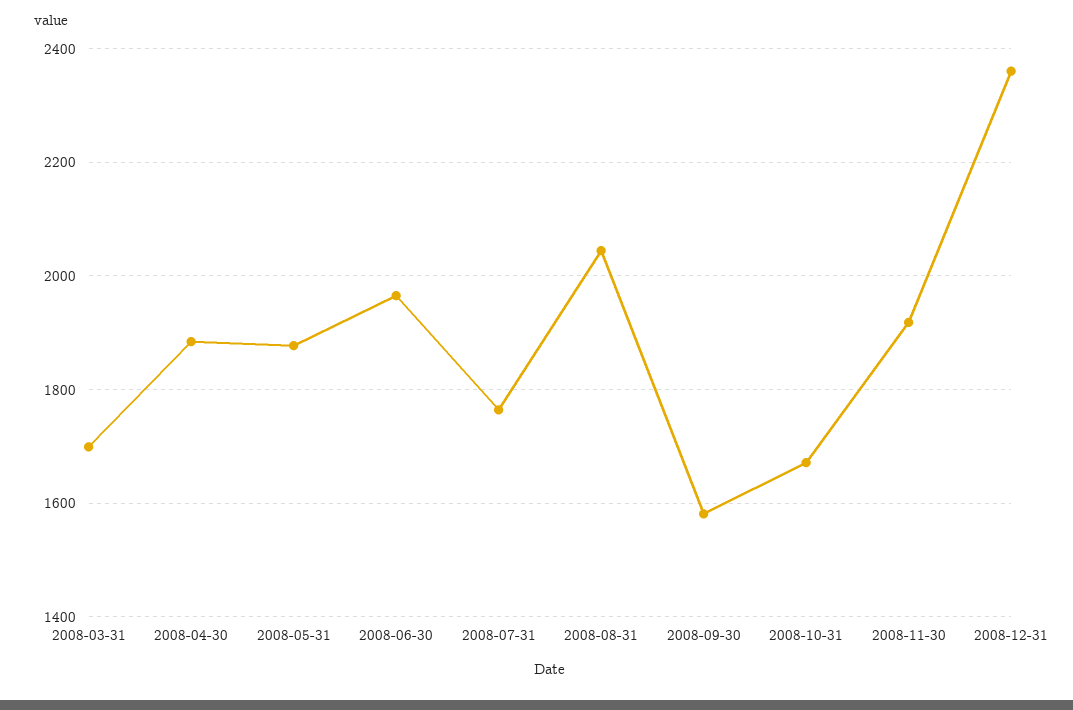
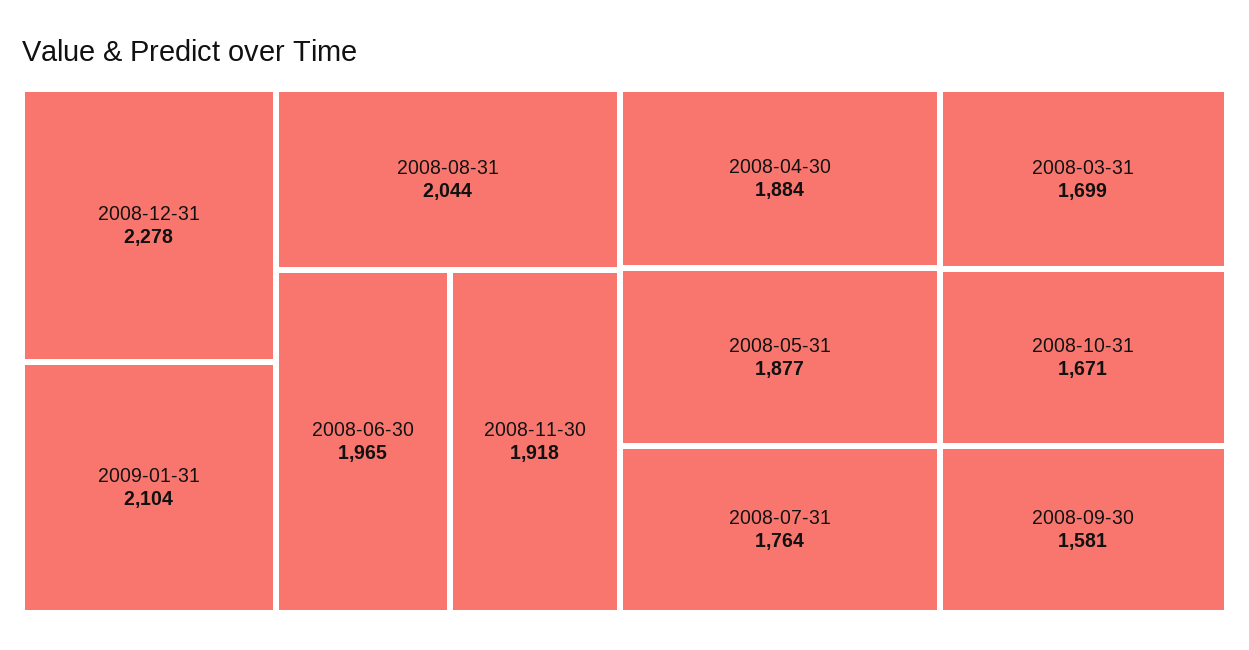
2008-12-31: 2360 -> 2278
2009-01-31: none -> 2104

